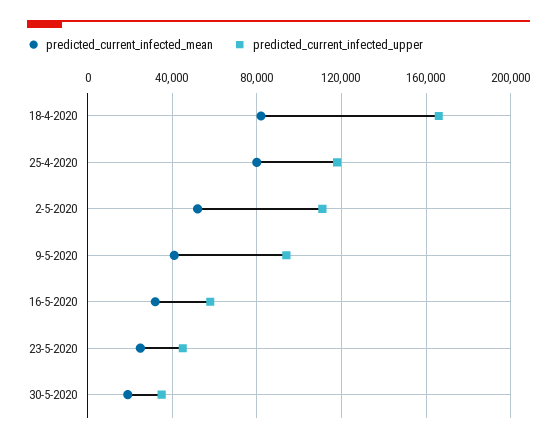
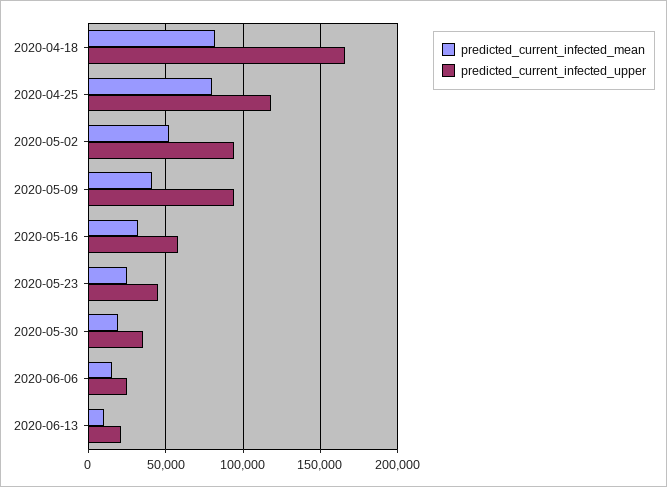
predicted_current_infected_upper, 2-5-2020: 110000 -> 95000
predicted_current_infected_mean, 2020-06-06: none -> 15000
predicted_current_infected_upper, 2020-06-06: none -> 25000
predicted_current_infected_mean, 2020-06-13: none -> 10000
predicted_current_infected_upper, 2020-06-13: none -> 20000

